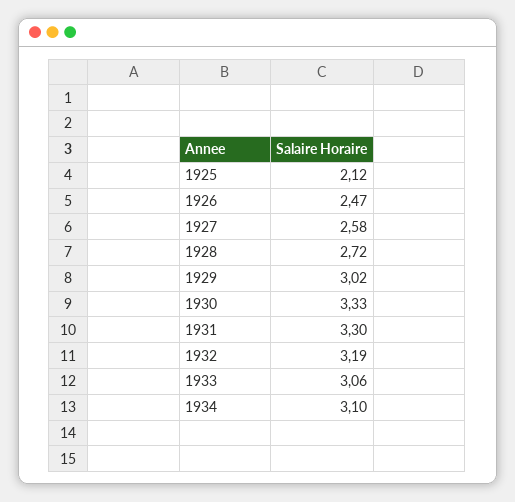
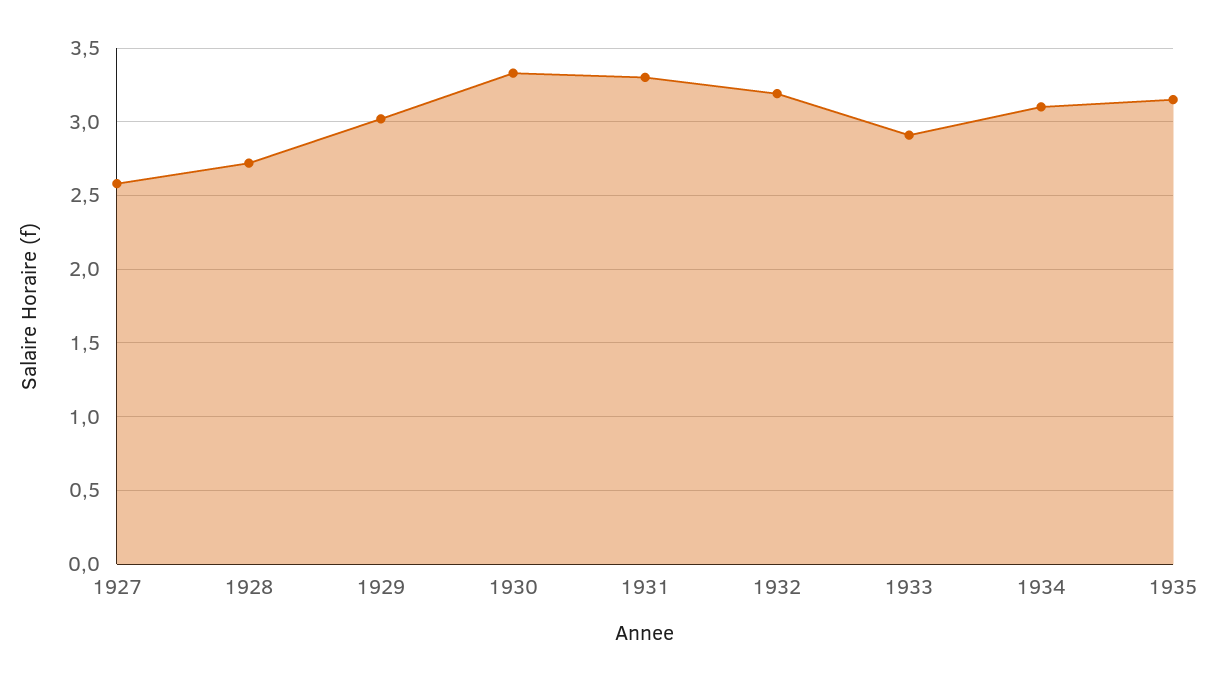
1925: 2.12 -> none
1926: 2.47 -> none
1933: 3.06 -> 2.9
1935: none -> 3.15

